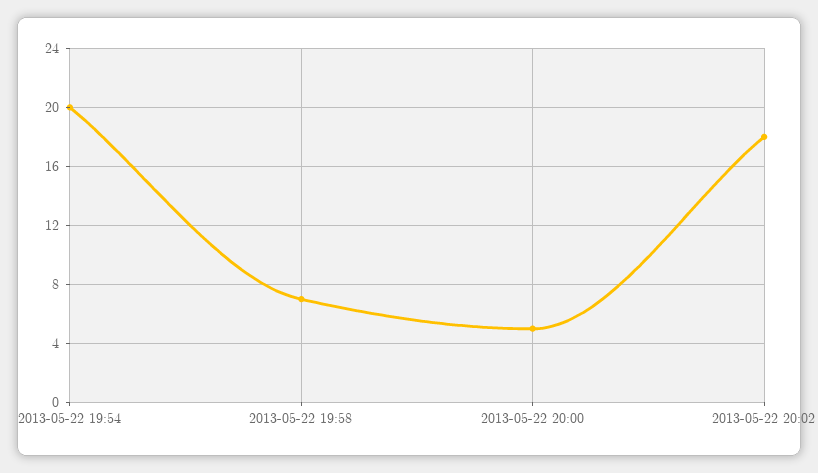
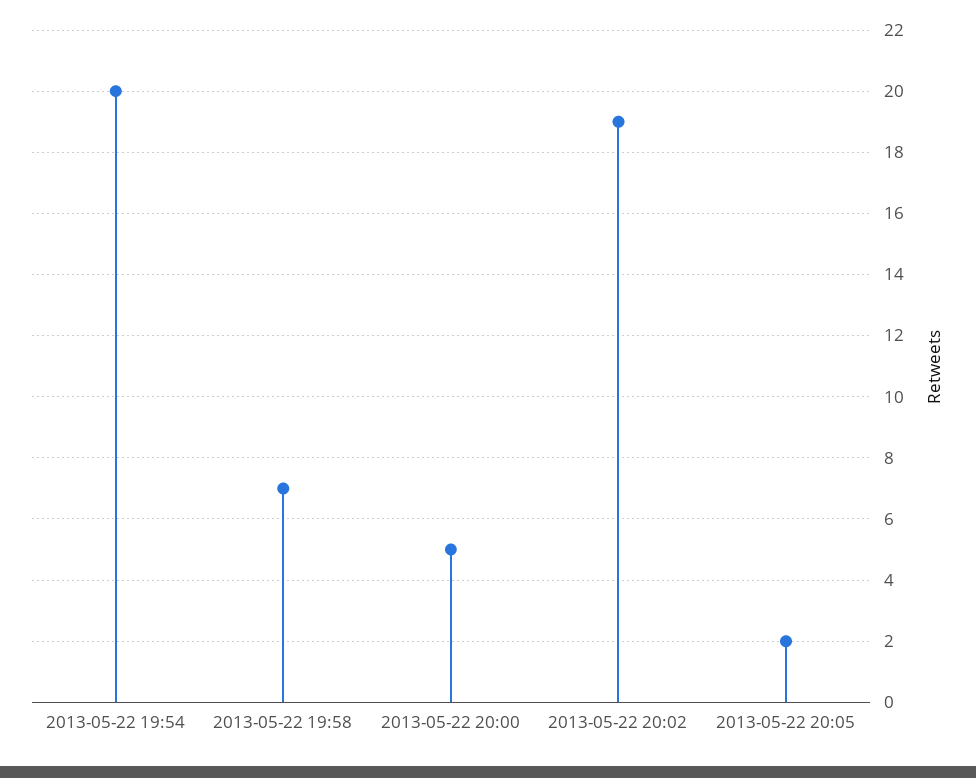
2013-05-22 20:02: 18 -> 19
2013-05-22 20:05: none -> 2

